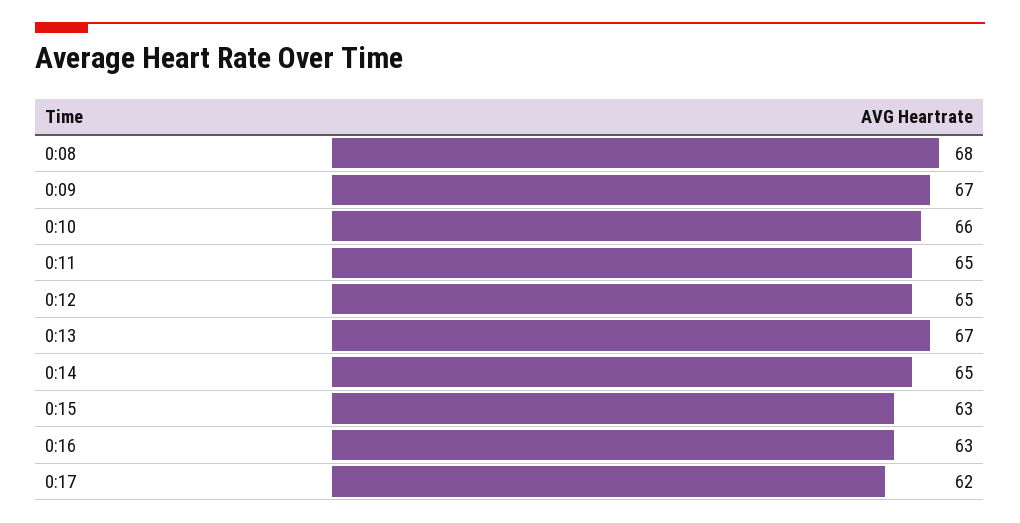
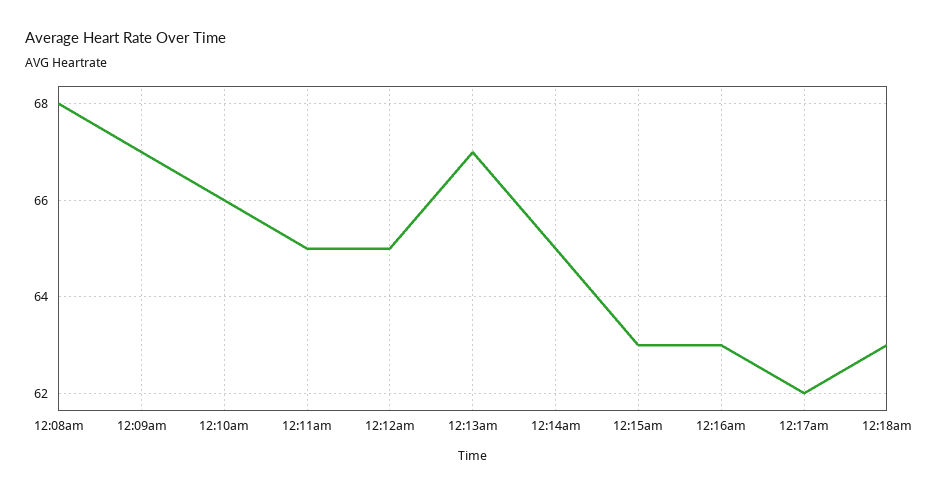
12:18am: none -> 63

